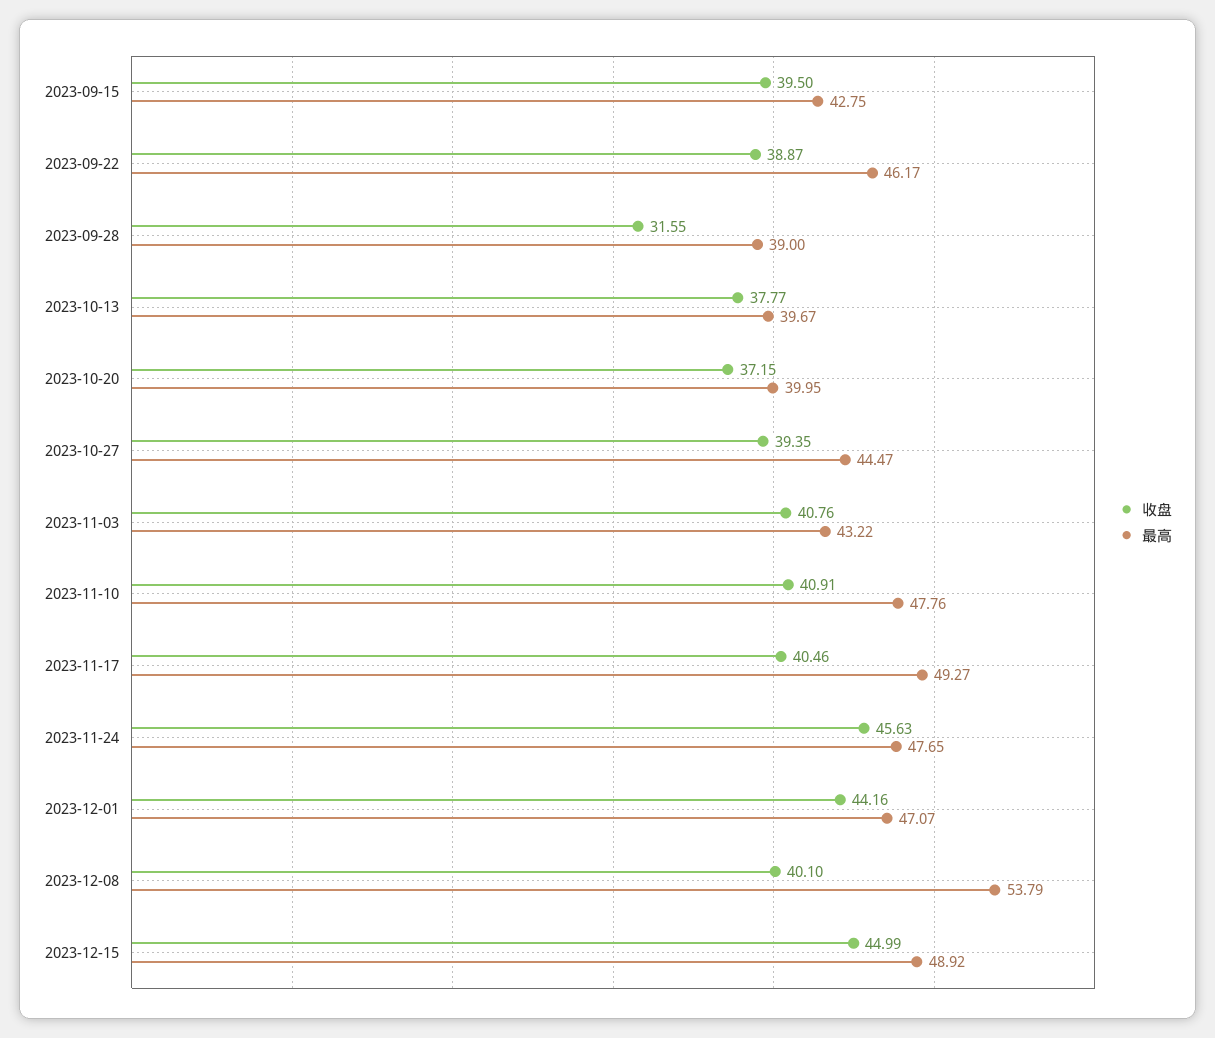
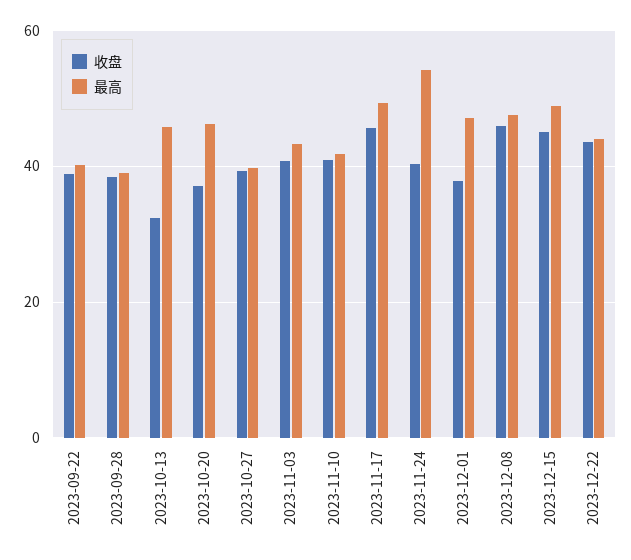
收盘, 2023-09-15: 39.5 -> none
最高, 2023-09-15: 42.75 -> none
最高, 2023-09-22: 46.17 -> 40
收盘, 2023-09-28: 31.55 -> 38
收盘, 2023-10-13: 37.77 -> 32
最高, 2023-10-13: 39.67 -> 46
最高, 2023-10-20: 39.95 -> 46
最高, 2023-10-27: 44.47 -> 40
最高, 2023-11-10: 47.76 -> 42
收盘, 2023-11-17: 40.46 -> 46
收盘, 2023-11-24: 45.63 -> 40
最高, 2023-11-24: 47.65 -> 54
收盘, 2023-12-01: 44.16 -> 38
收盘, 2023-12-08: 40.1 -> 46
最高, 2023-12-08: 53.79 -> 48
收盘, 2023-12-22: none -> 44
最高, 2023-12-22: none -> 44

